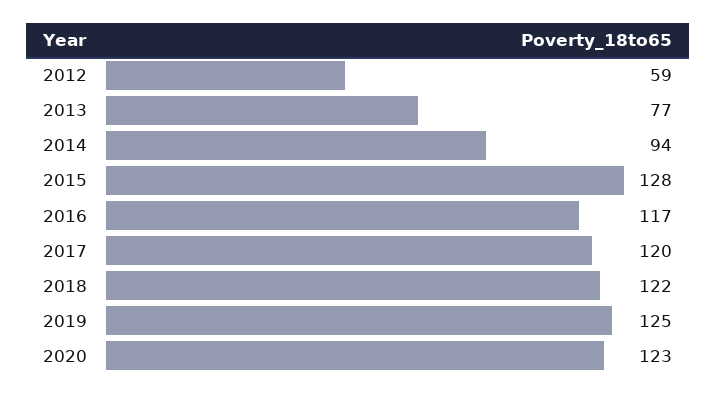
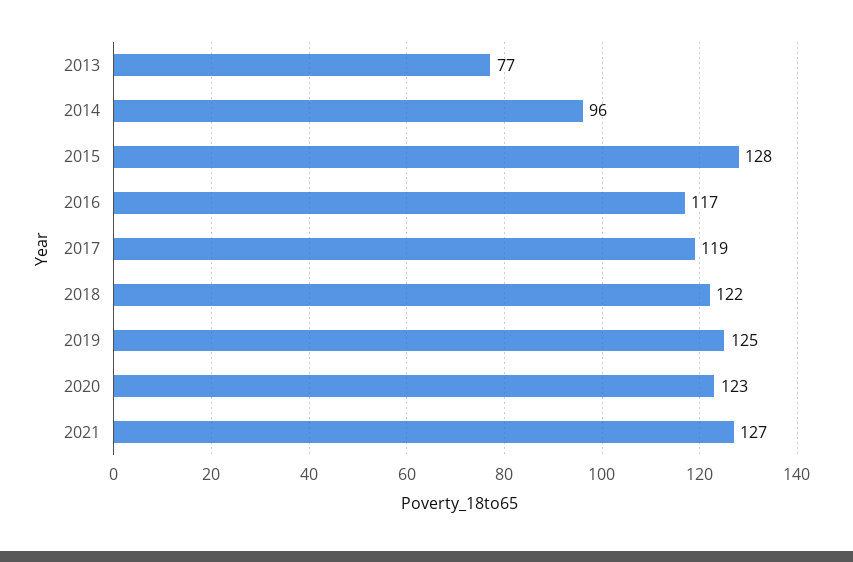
2012: 59 -> none
2014: 94 -> 96
2017: 120 -> 119
2021: none -> 127

